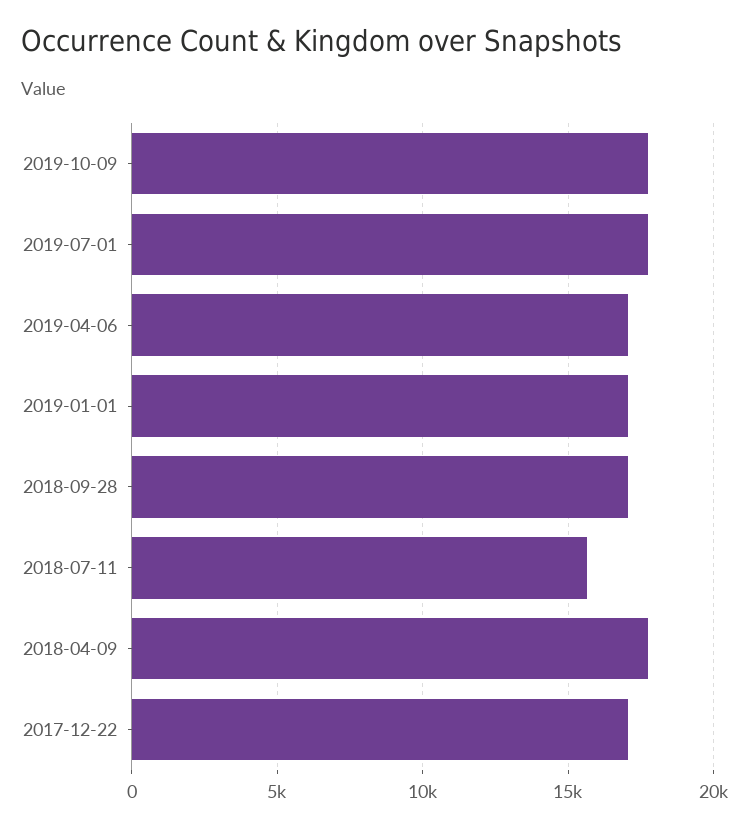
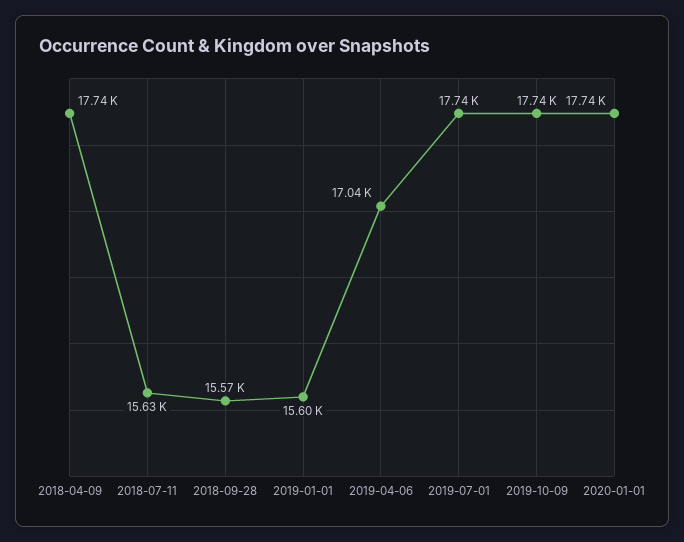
2019-01-01: 17000 -> 15600
2018-09-28: 17000 -> 15570
2017-12-22: 17000 -> none
2020-01-01: none -> 17740

